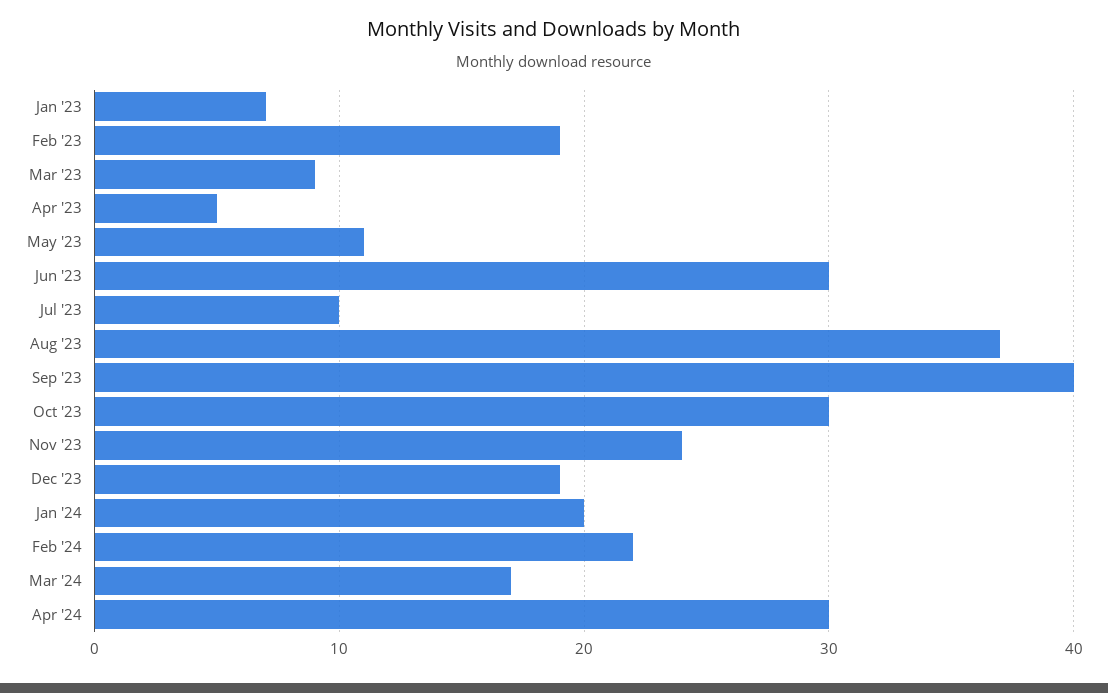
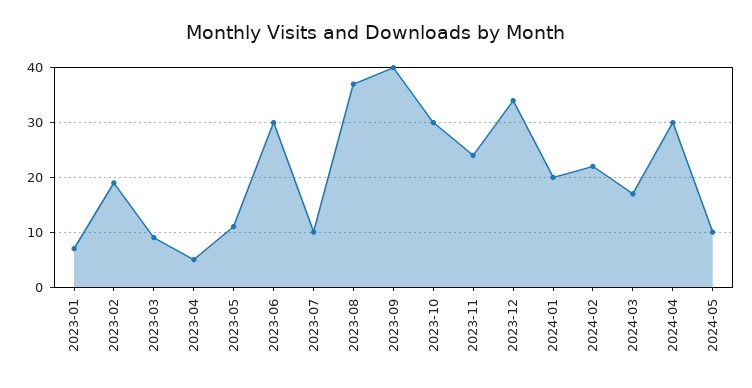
Dec '23: 19 -> 35
2024-05: none -> 10

